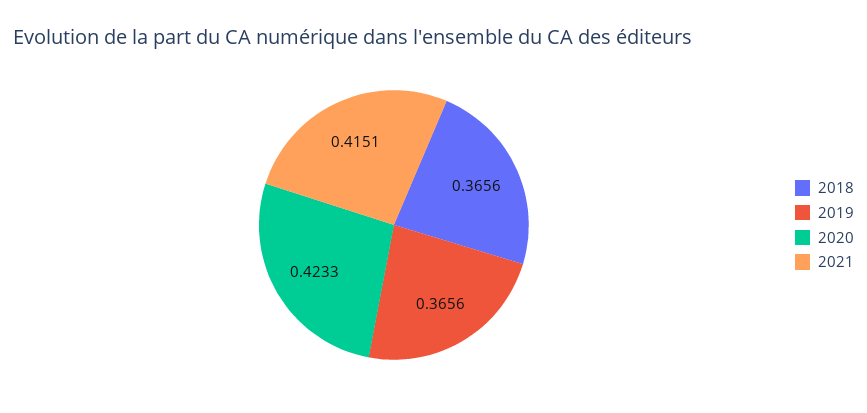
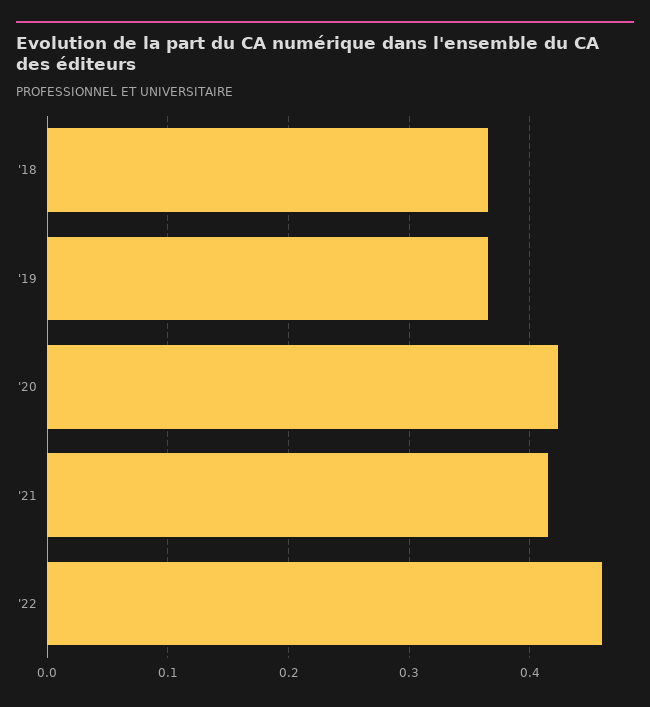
'22: none -> 0.46

